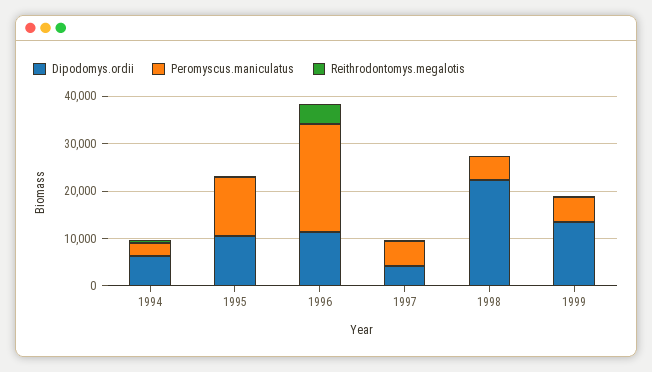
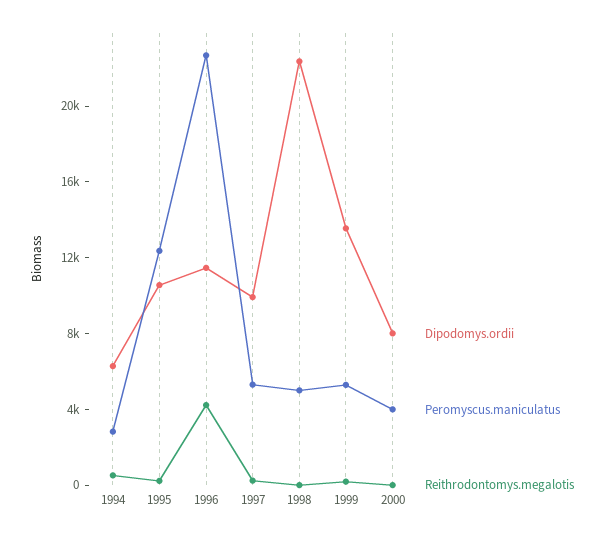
Dipodomys.ordii, 1997: 4000 -> 10000
Dipodomys.ordii, 2000: none -> 8000
Peromyscus.maniculatus, 2000: none -> 4000
Reithrodontomys.megalotis, 2000: none -> 0

